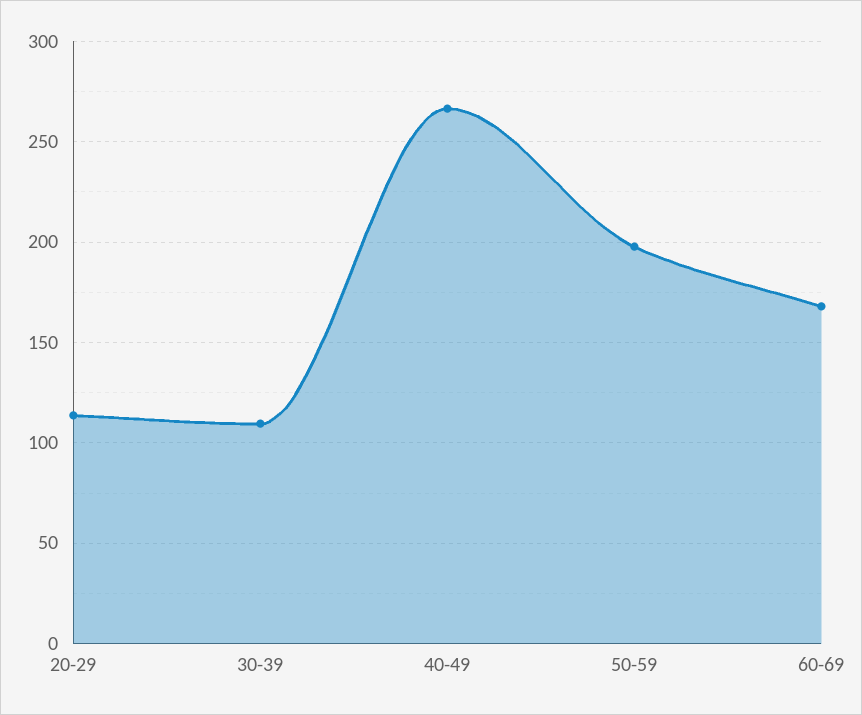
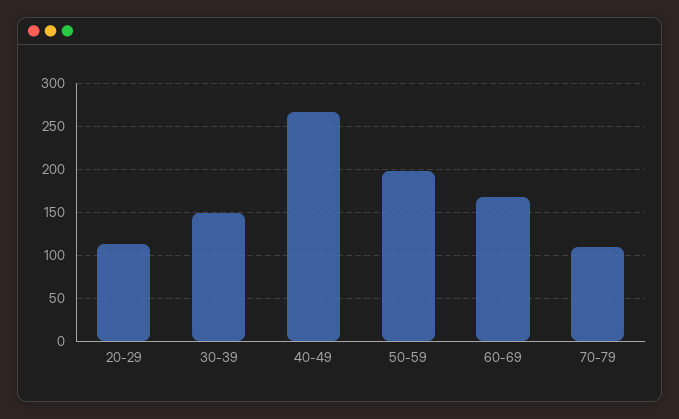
30-39: 110 -> 150
70-79: none -> 110

